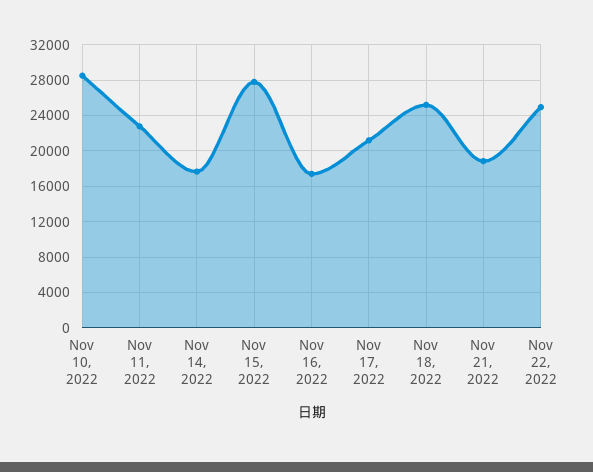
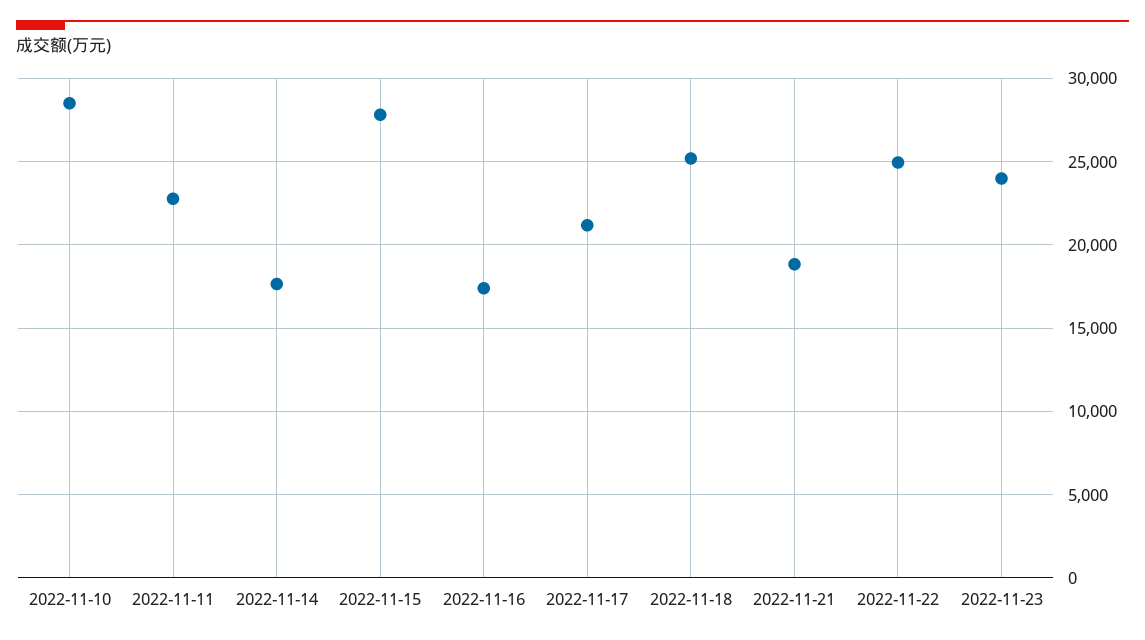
2022-11-23: none -> 24000

